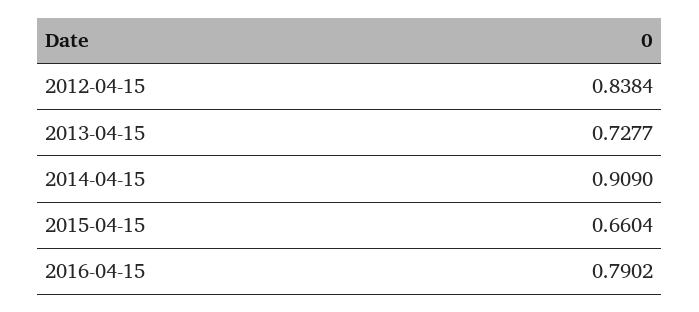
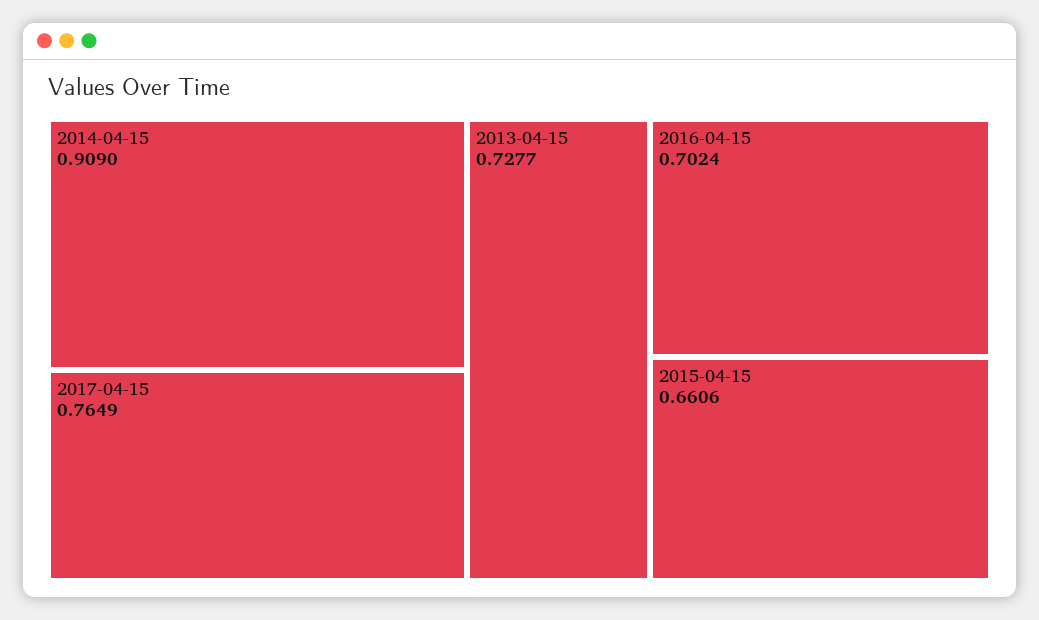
2012-04-15: 0.8384 -> none
2015-04-15: 0.6604 -> 0.6606
2016-04-15: 0.7902 -> 0.7024
2017-04-15: none -> 0.7649

